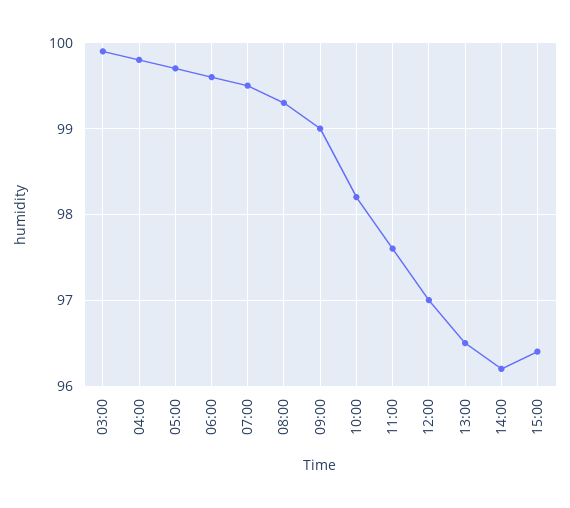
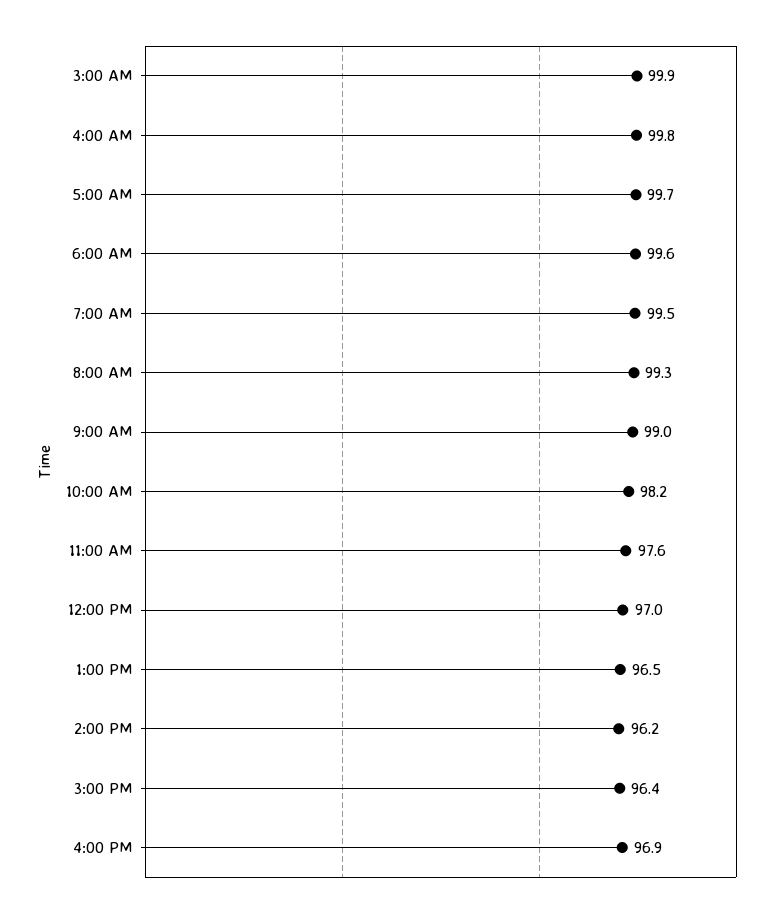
4:00 PM: none -> 96.9

